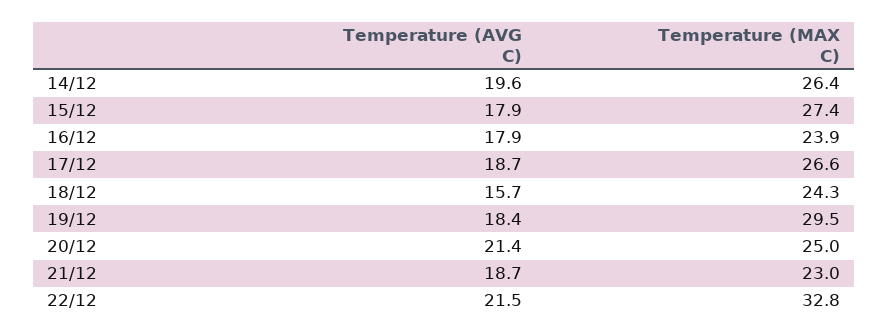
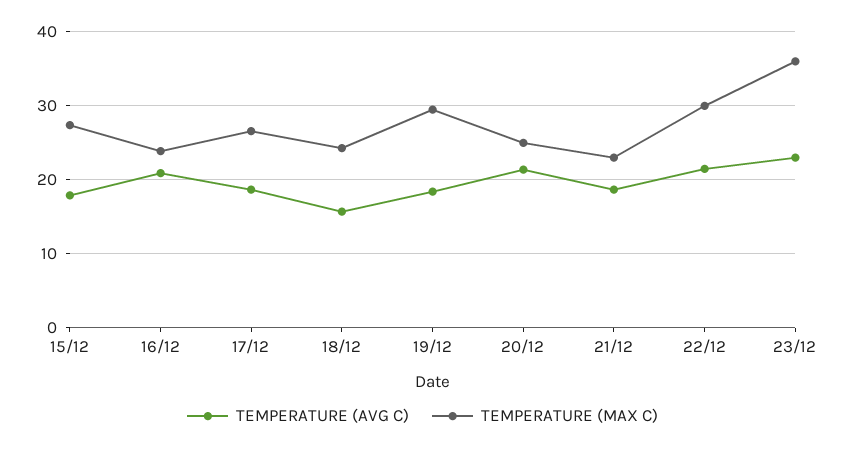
Temperature (AVG C), 14/12: 19.6 -> none
Temperature (MAX C), 14/12: 26.4 -> none
Temperature (AVG C), 16/12: 17.9 -> 21
Temperature (MAX C), 22/12: 32.8 -> 30
Temperature (AVG C), 23/12: none -> 23
Temperature (MAX C), 23/12: none -> 36

